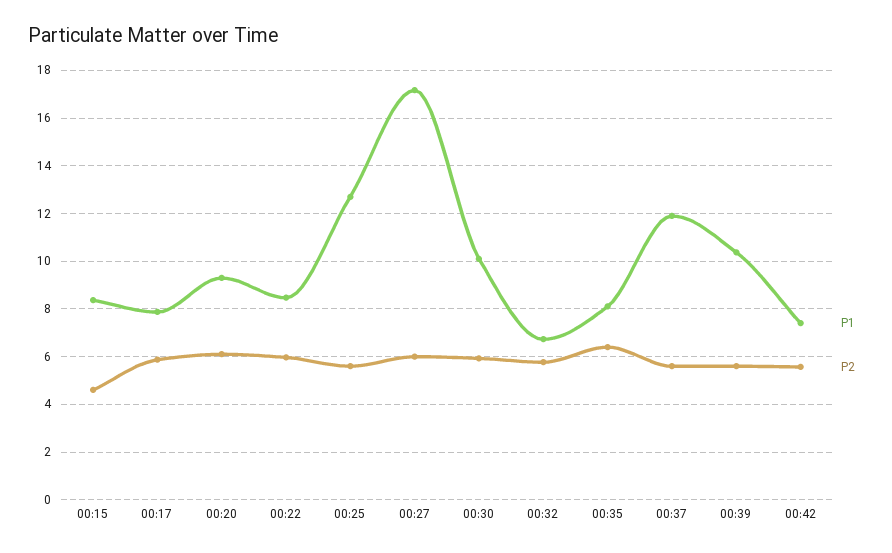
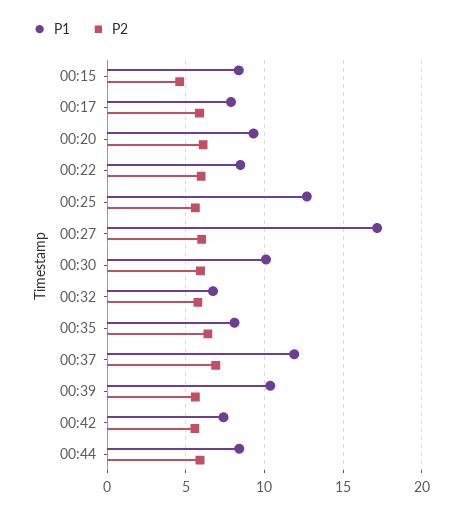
P2, 00:37: 5.5 -> 7
P1, 00:44: none -> 8.5
P2, 00:44: none -> 6

